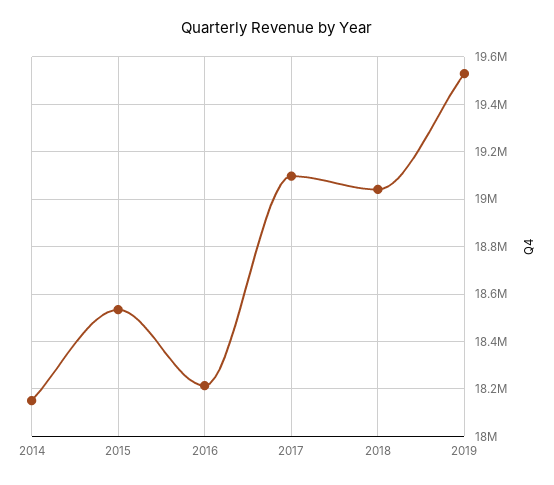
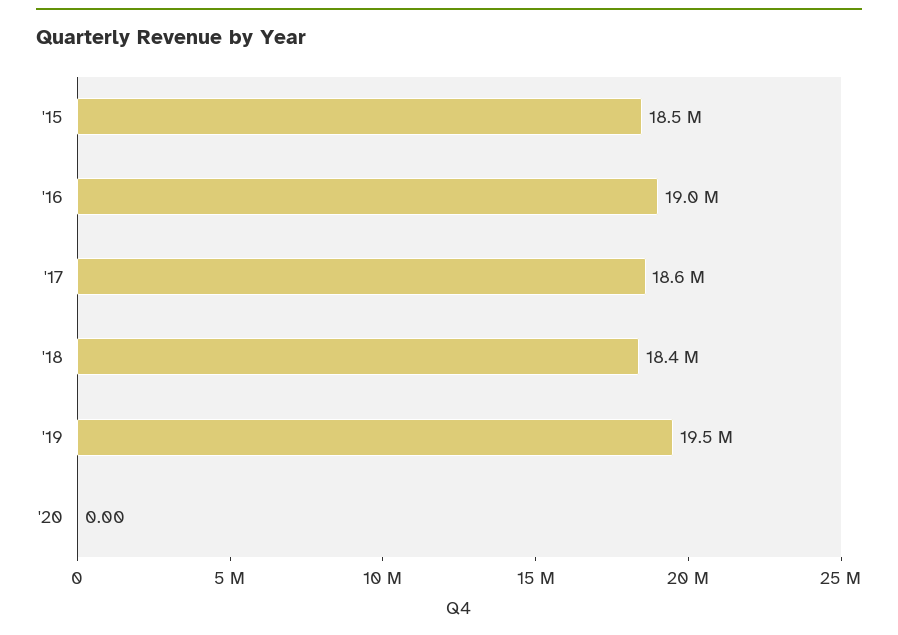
2014: 18150000 -> none
2016: 18200000 -> 19000000
2017: 19100000 -> 18600000
2018: 19050000 -> 18400000
'20: none -> 0

